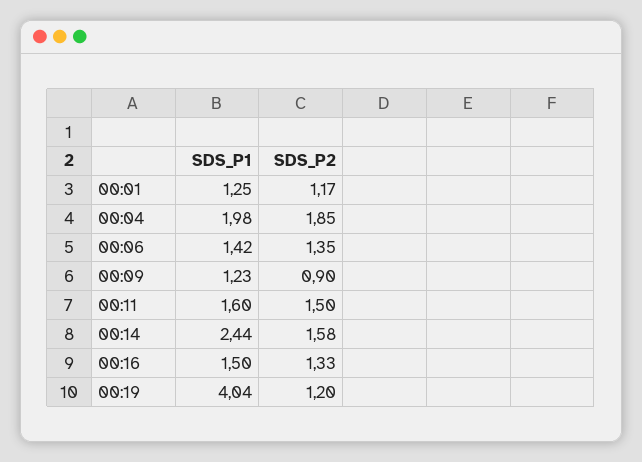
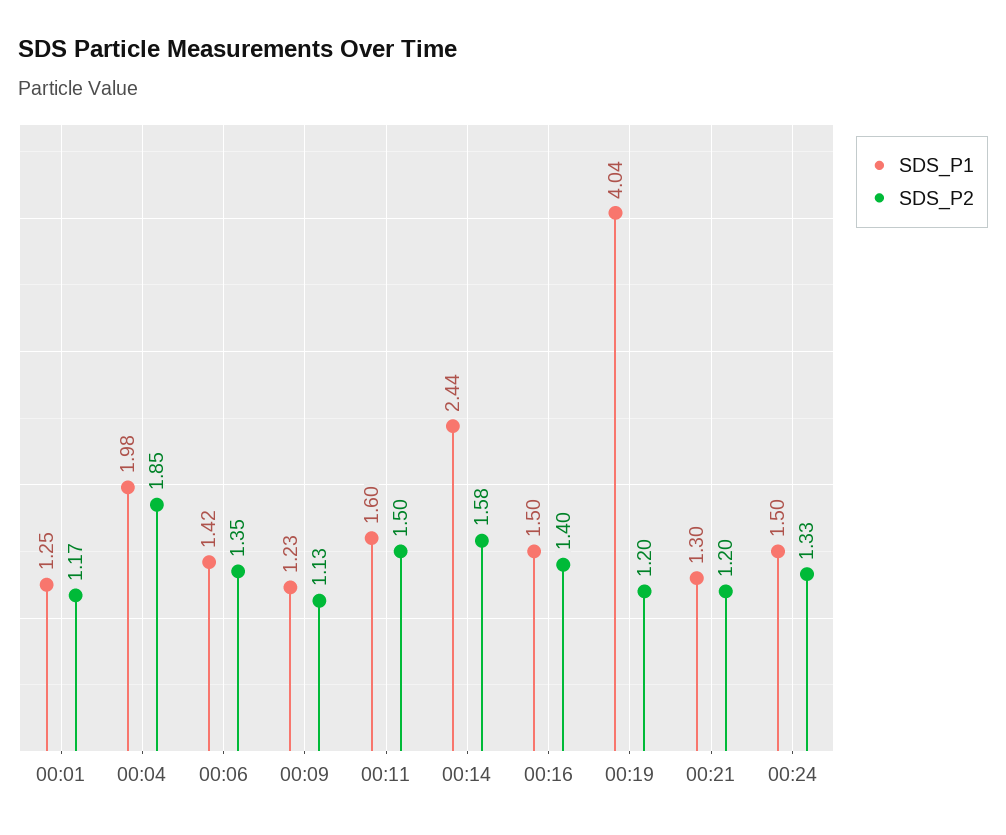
SDS_P2, 00:09: 0.9 -> 1.13
SDS_P2, 00:16: 1.33 -> 1.4
SDS_P1, 00:21: none -> 1.3
SDS_P2, 00:21: none -> 1.2
SDS_P1, 00:24: none -> 1.5
SDS_P2, 00:24: none -> 1.33

